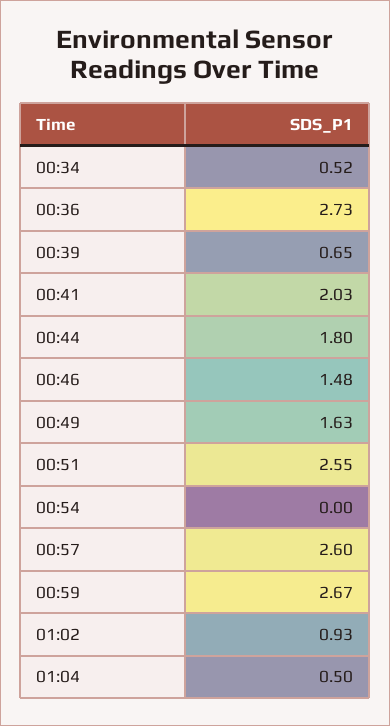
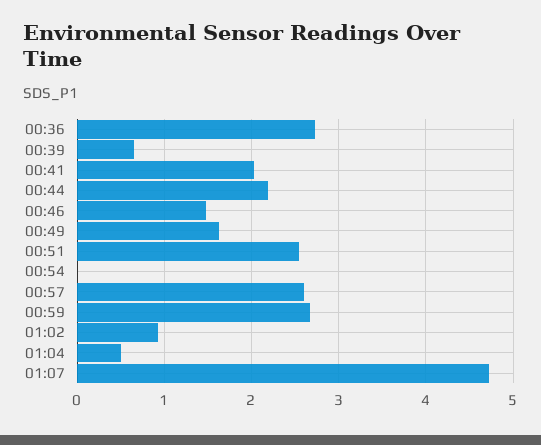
00:34: 0.52 -> none
00:44: 1.8 -> 2.2
01:07: none -> 4.7

